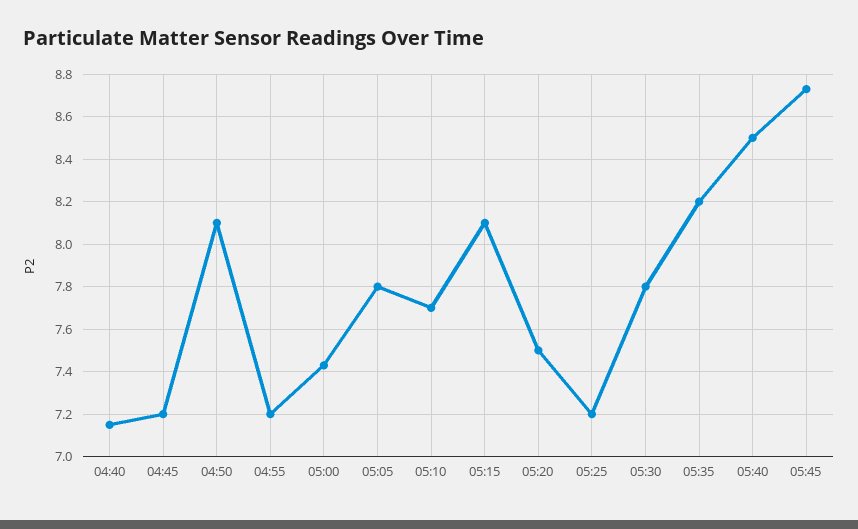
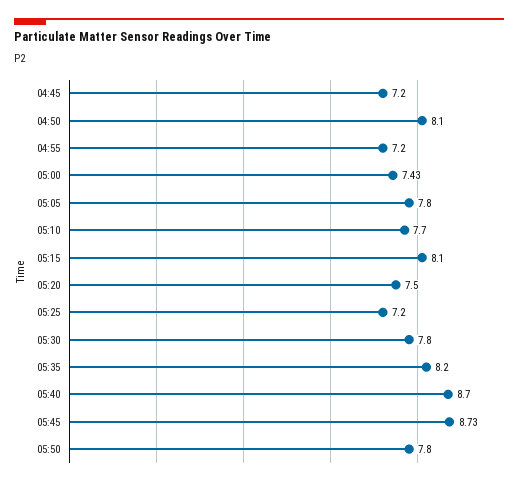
04:40: 7.15 -> none
05:40: 8.5 -> 8.7
05:50: none -> 7.8

